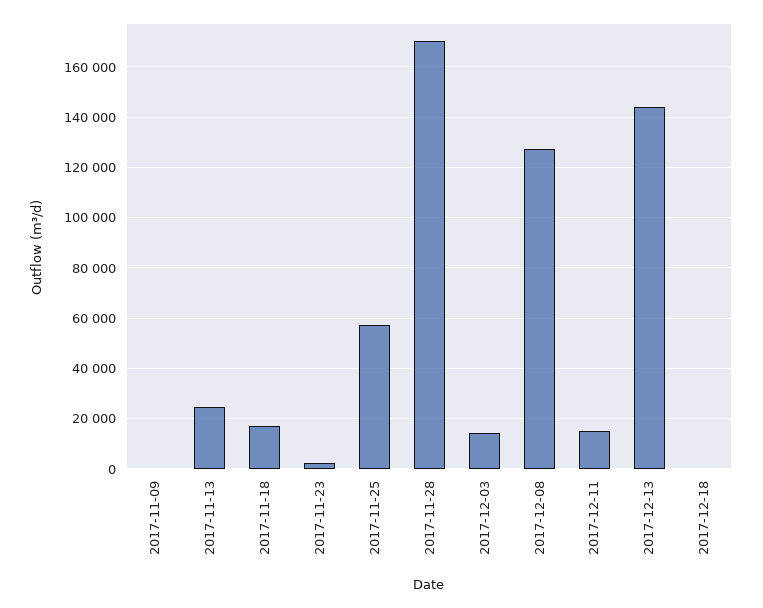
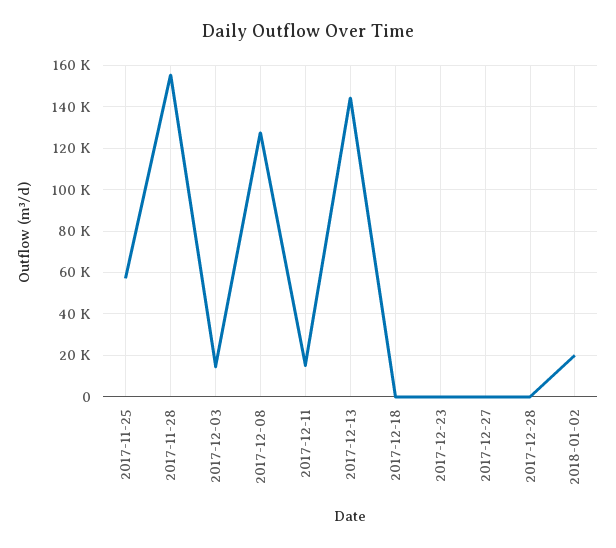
2017-11-09: 0 -> none
2017-11-13: 25000 -> none
2017-11-18: 17500 -> none
2017-11-23: 2500 -> none
2017-11-28: 170000 -> 155000
2017-12-23: none -> 0
2017-12-27: none -> 0
2017-12-28: none -> 0
2018-01-02: none -> 20000

